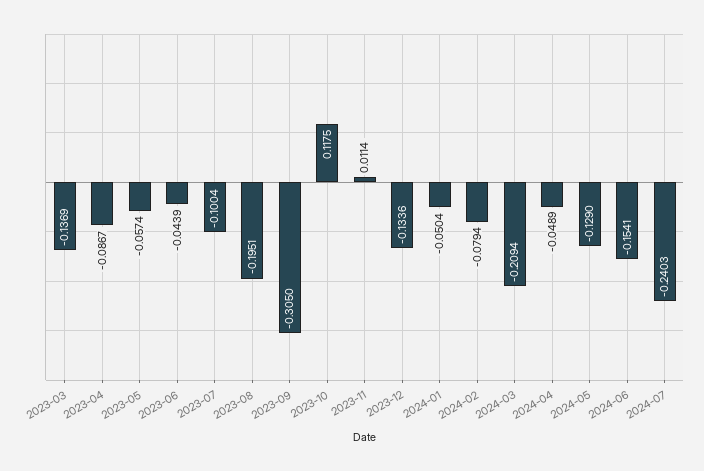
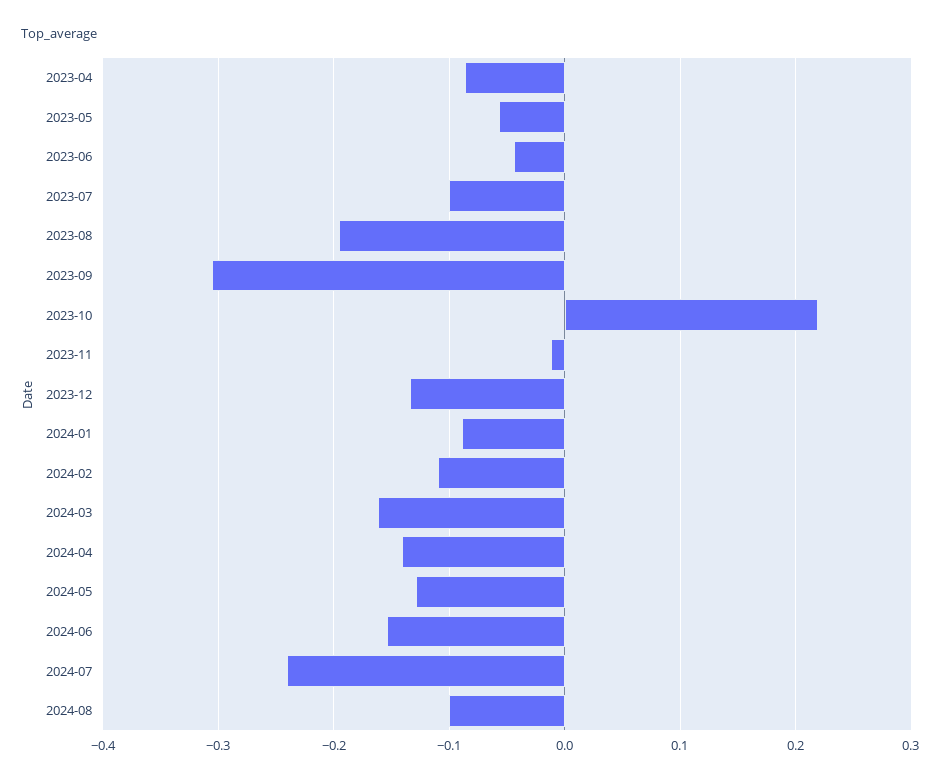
2023-03: -0.1369 -> none
2023-10: 0.1175 -> 0.22
2023-11: 0.0114 -> -0.01
2024-01: -0.0504 -> -0.09
2024-02: -0.0794 -> -0.11
2024-03: -0.2094 -> -0.16
2024-04: -0.0489 -> -0.14
2024-08: none -> -0.1

